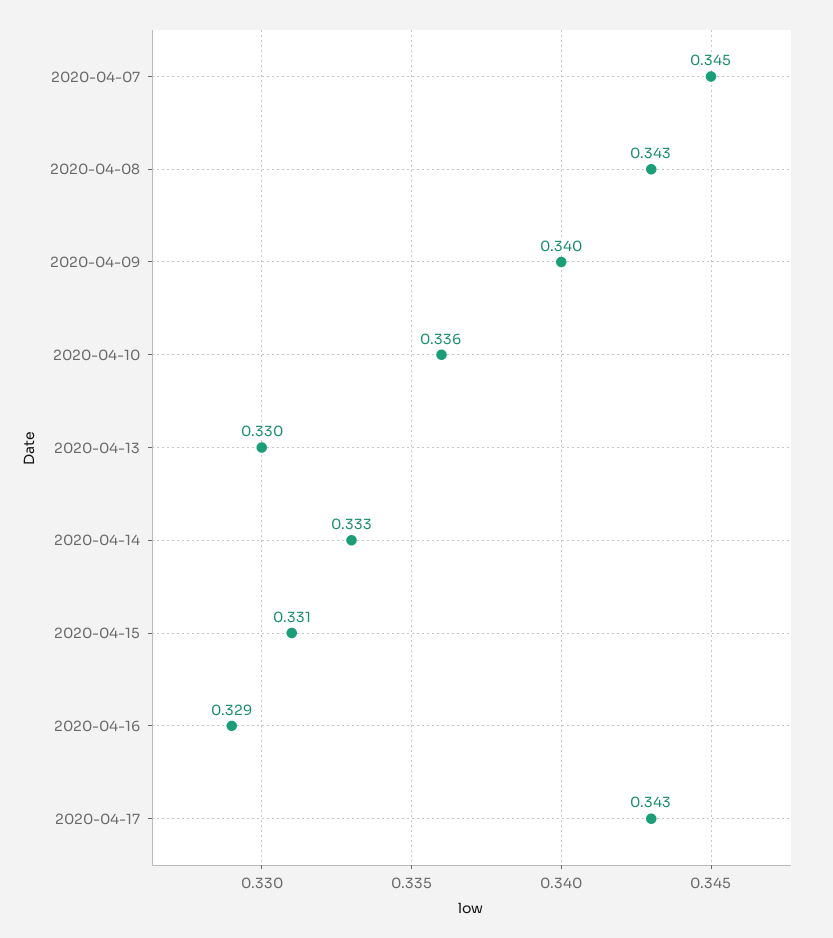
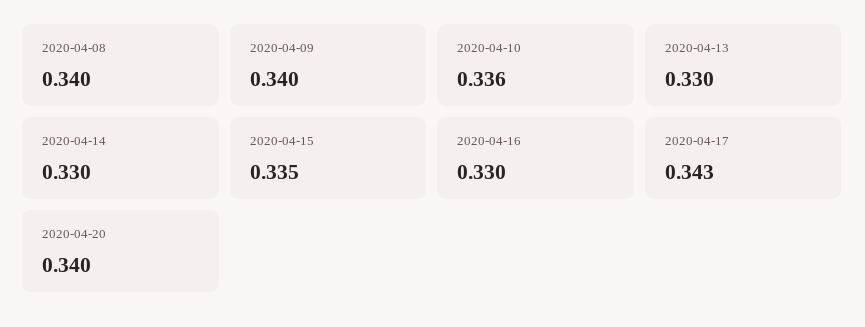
2020-04-07: 0.345 -> none
2020-04-08: 0.343 -> 0.34
2020-04-14: 0.333 -> 0.33
2020-04-15: 0.331 -> 0.335
2020-04-16: 0.329 -> 0.33
2020-04-20: none -> 0.34

